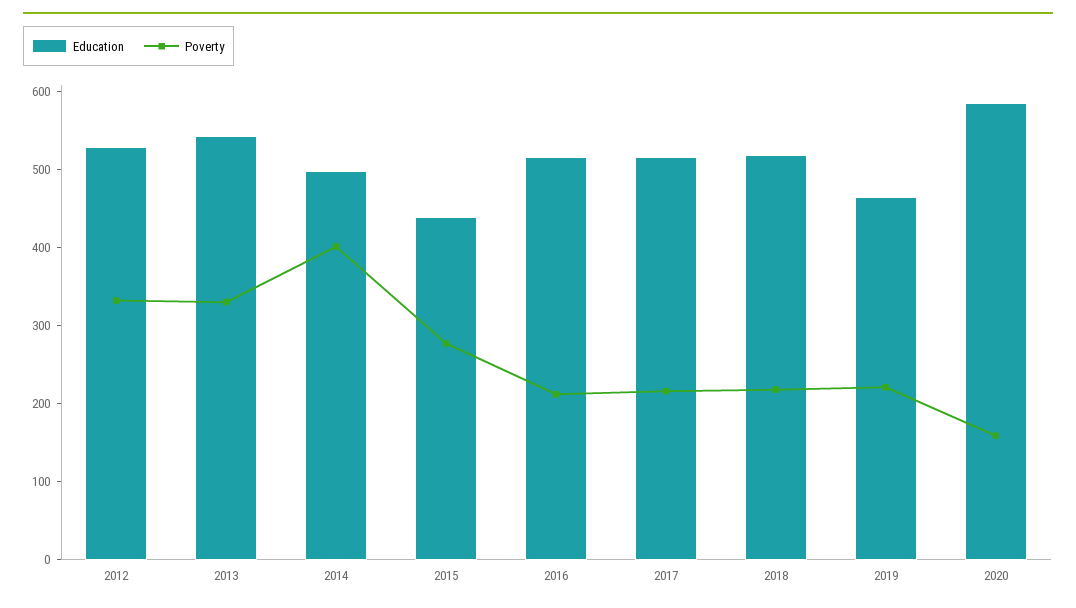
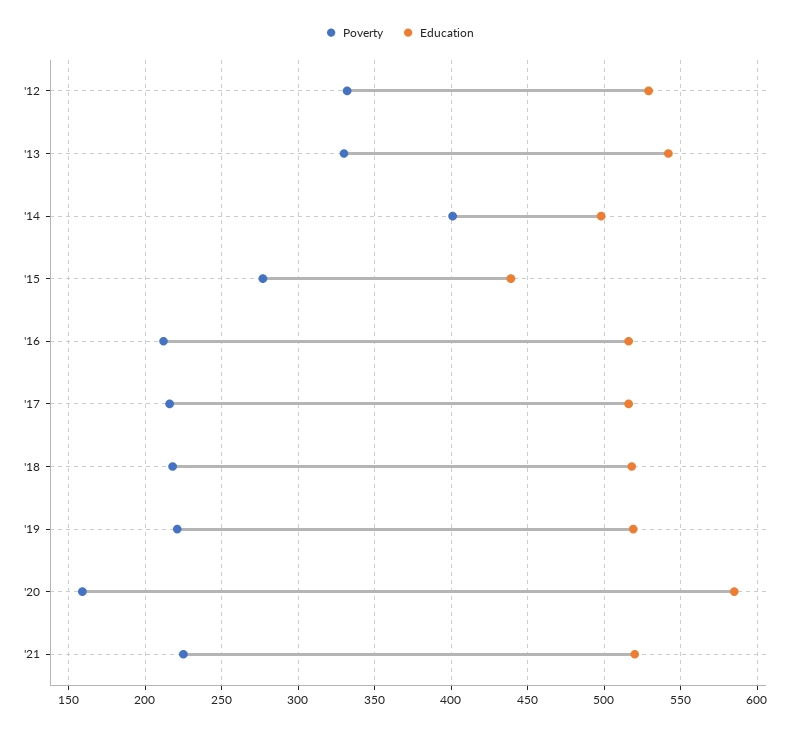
Education, 2019: 460 -> 520
Poverty, '21: none -> 225
Education, '21: none -> 520

